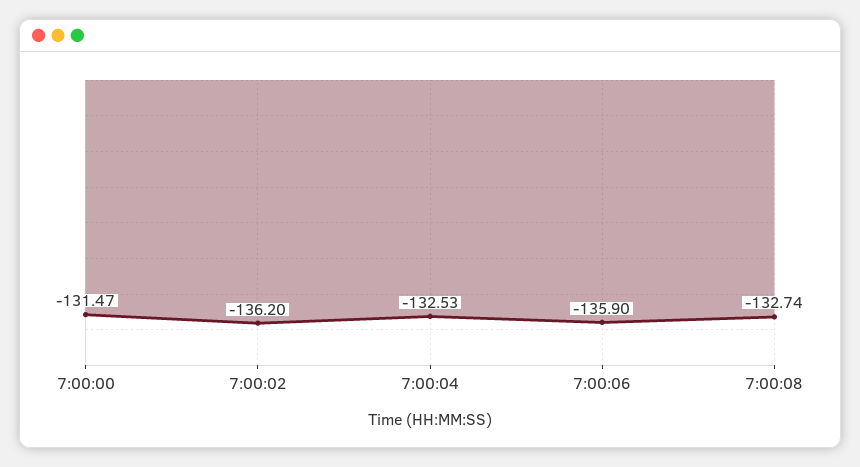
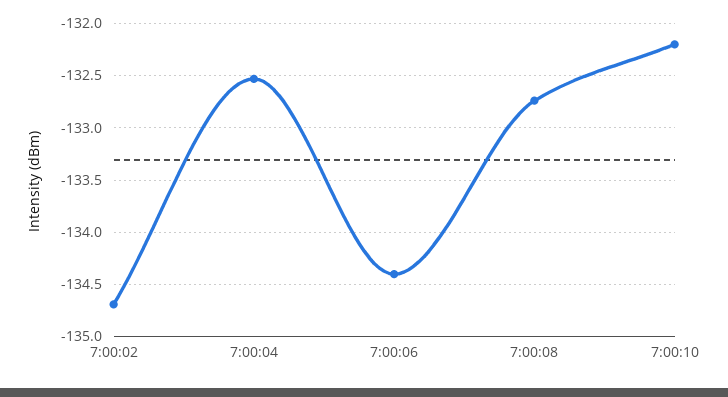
7:00:00: -131.47 -> none
7:00:02: -136.2 -> -134.7
7:00:06: -135.9 -> -134.4
7:00:10: none -> -132.2

